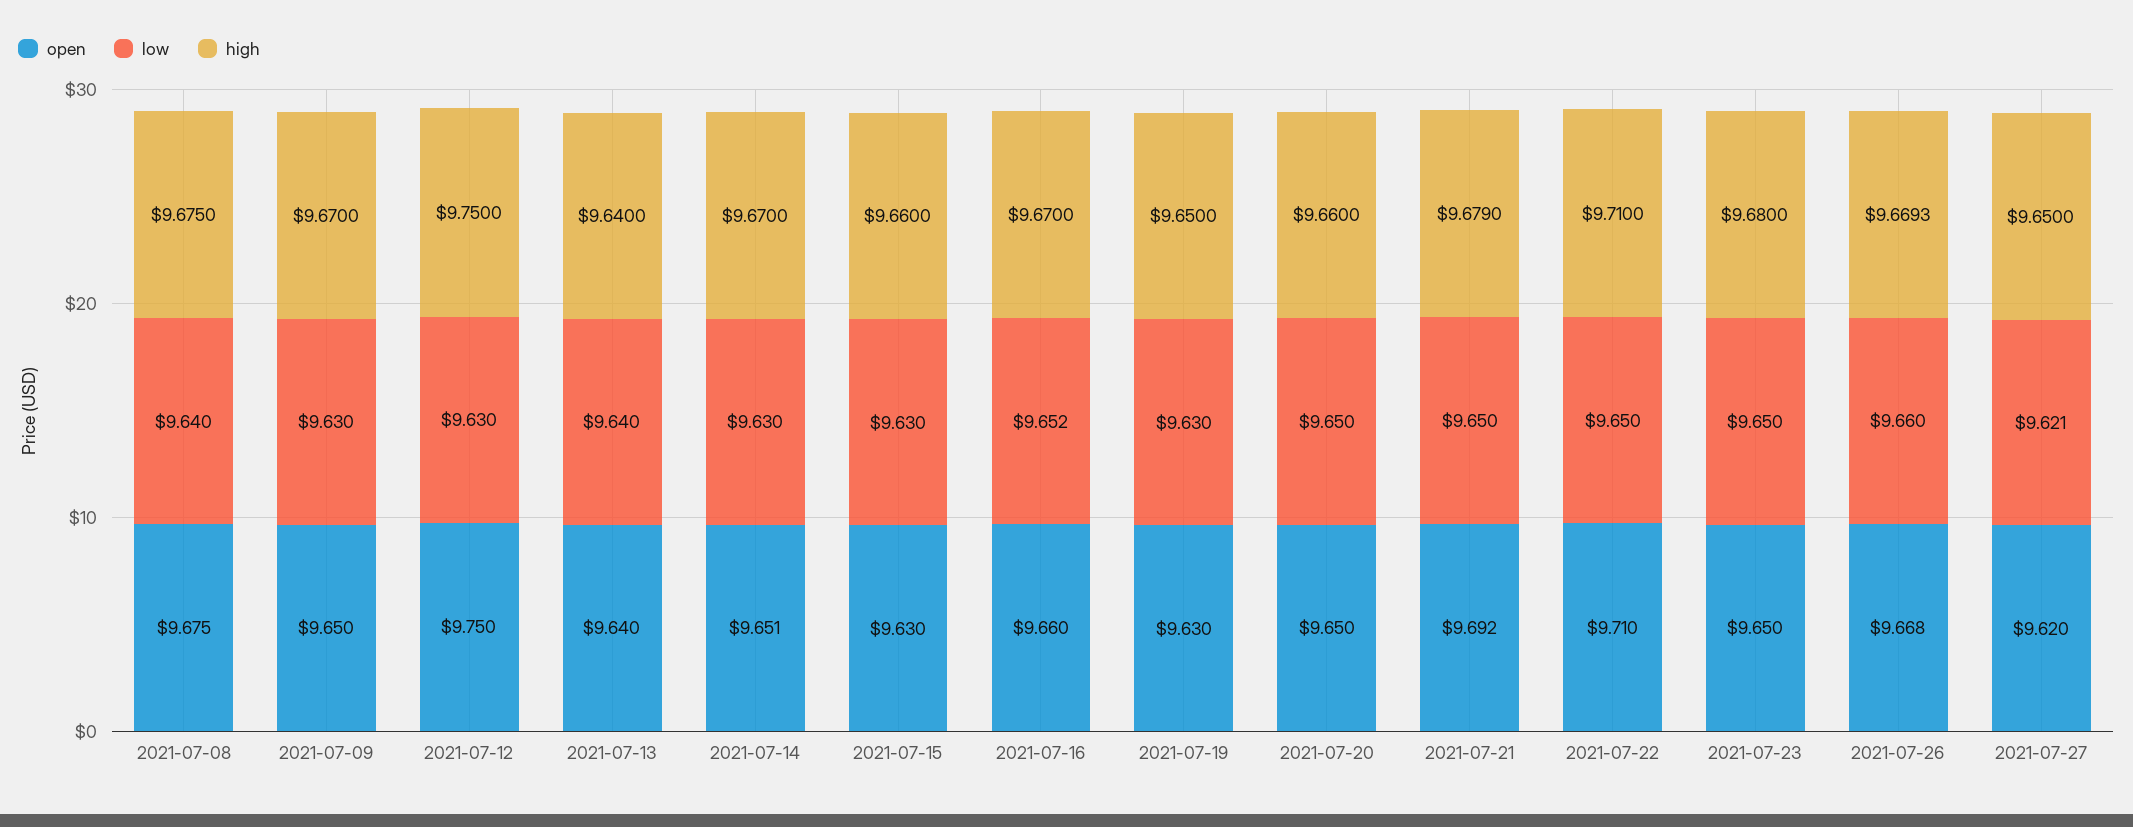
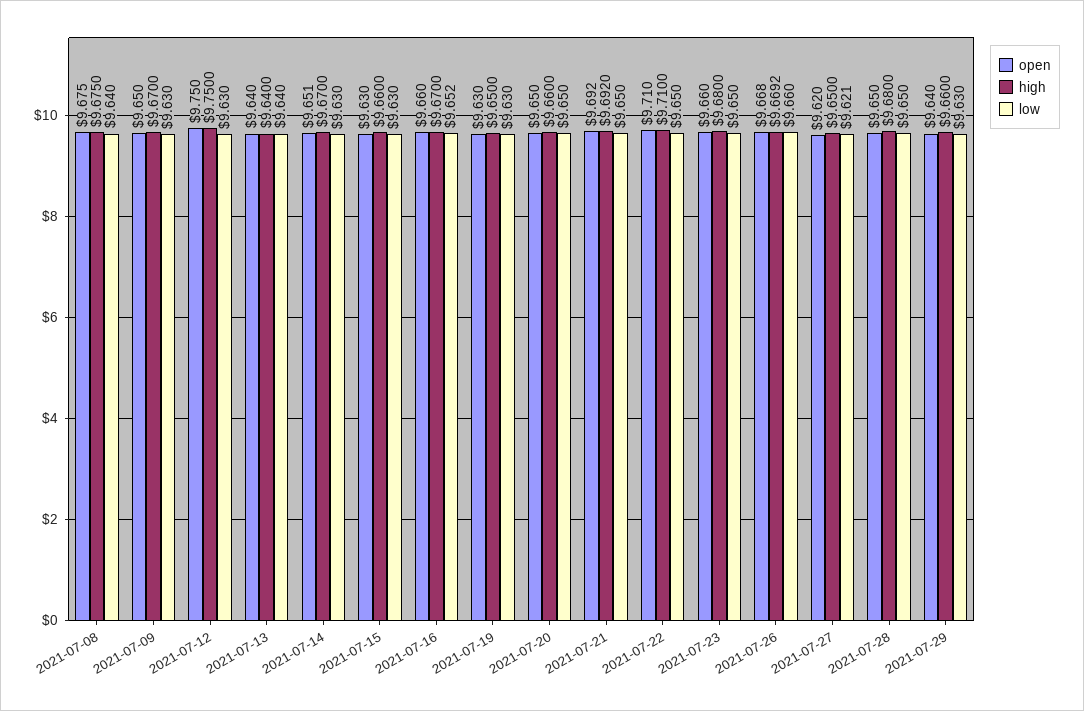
high, 2021-07-21: 9.679 -> 9.692
open, 2021-07-23: 9.65 -> 9.66
high, 2021-07-26: 9.6693 -> 9.6692
open, 2021-07-28: none -> 9.65
high, 2021-07-28: none -> 9.68
low, 2021-07-28: none -> 9.65
open, 2021-07-29: none -> 9.64
high, 2021-07-29: none -> 9.66
low, 2021-07-29: none -> 9.63

